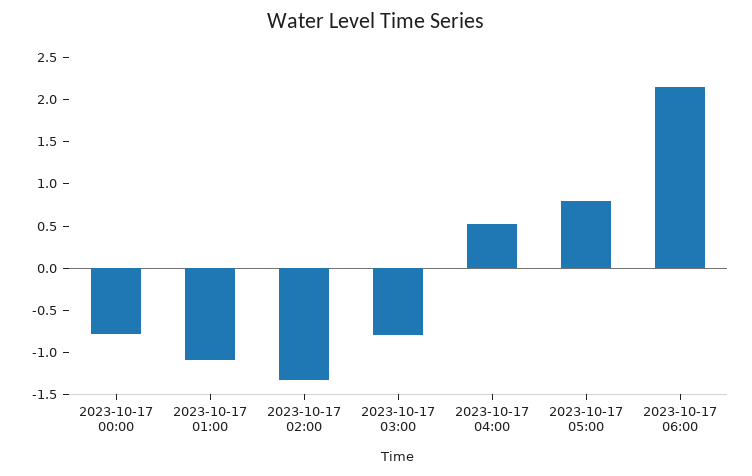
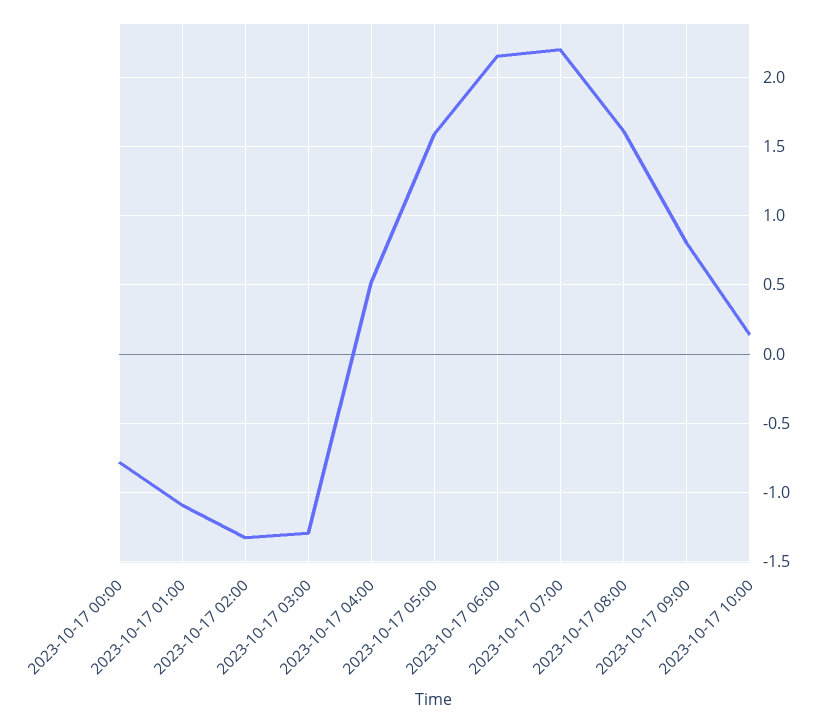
2023-10-17 03:00: -0.8 -> -1.3
2023-10-17 05:00: 0.8 -> 1.6
2023-10-17 07:00: none -> 2.2
2023-10-17 08:00: none -> 1.6
2023-10-17 09:00: none -> 0.8
2023-10-17 10:00: none -> 0.15

